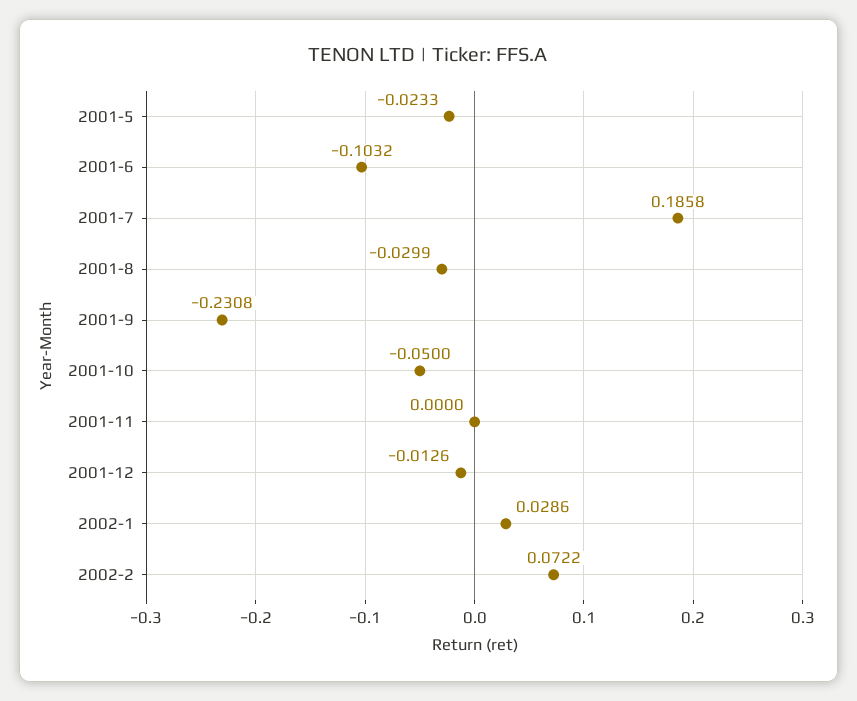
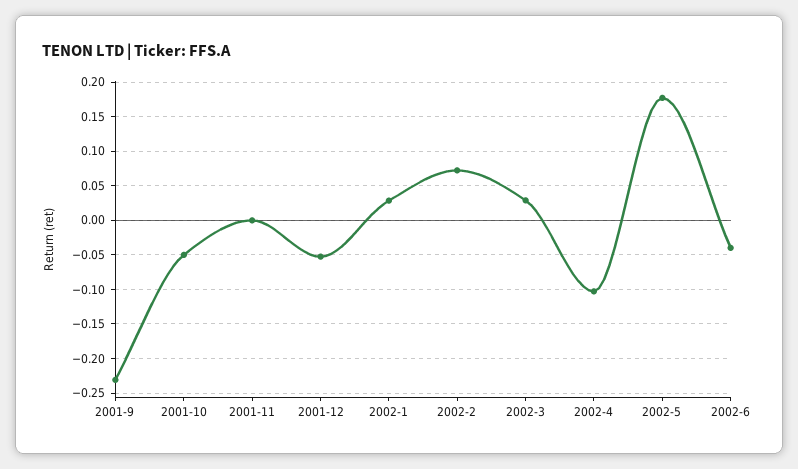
2001-5: -0.0233 -> none
2001-6: -0.1032 -> none
2001-7: 0.1858 -> none
2001-8: -0.0299 -> none
2001-12: -0.0126 -> -0.05
2002-3: none -> 0.03
2002-4: none -> -0.1
2002-5: none -> 0.18
2002-6: none -> -0.04

